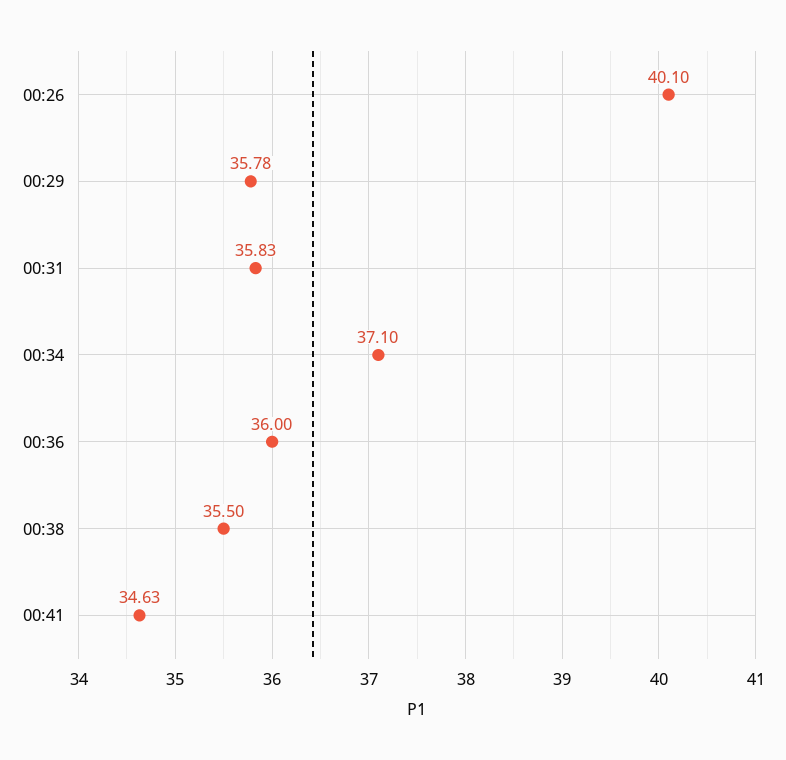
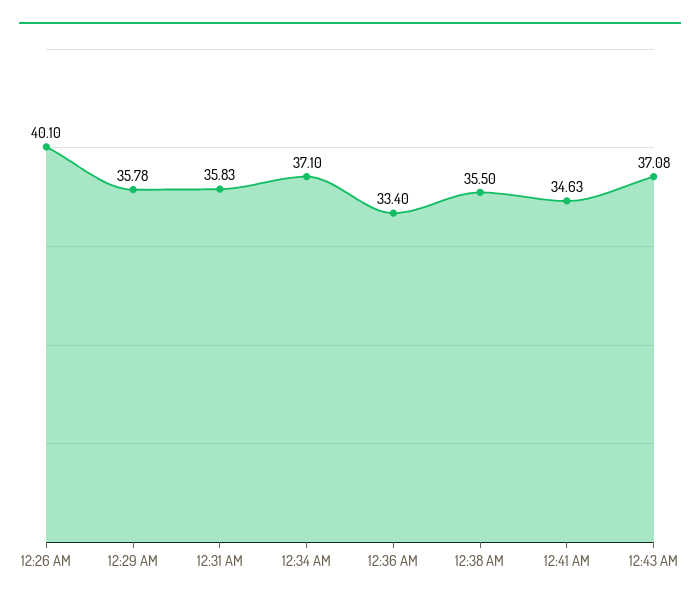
00:36: 36 -> 33.4
12:43 AM: none -> 37.08

